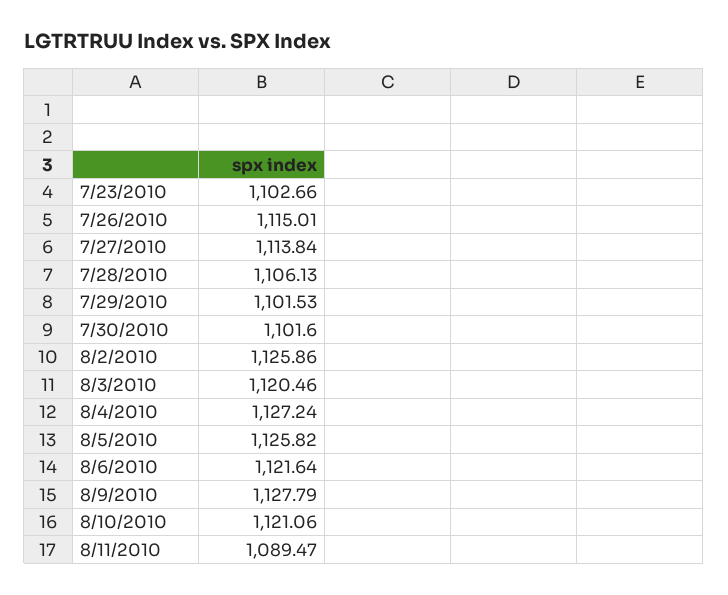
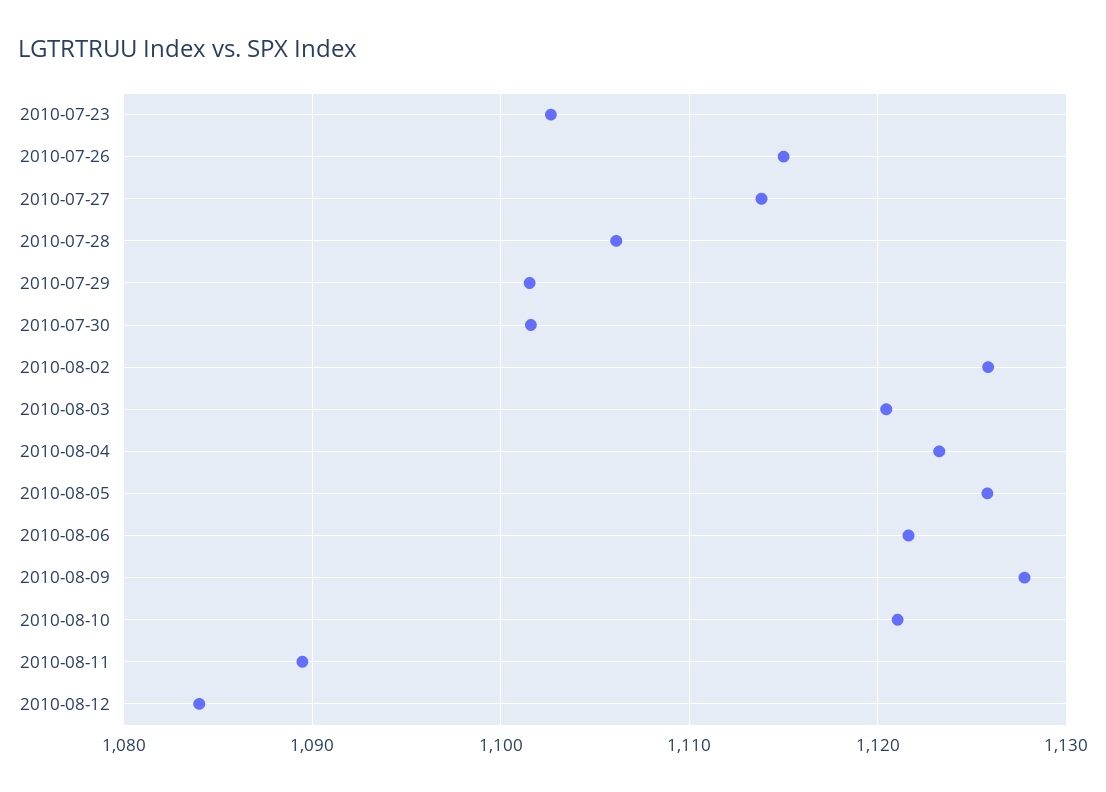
8/4/2010: 1127.24 -> 1123
2010-08-12: none -> 1084

